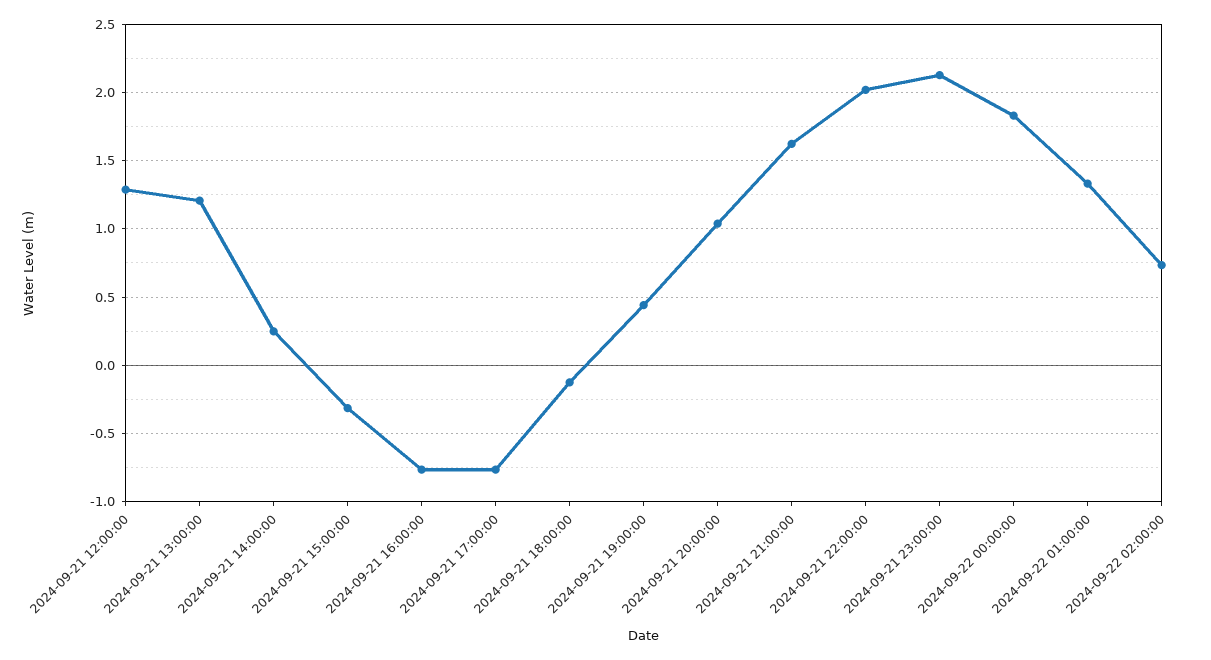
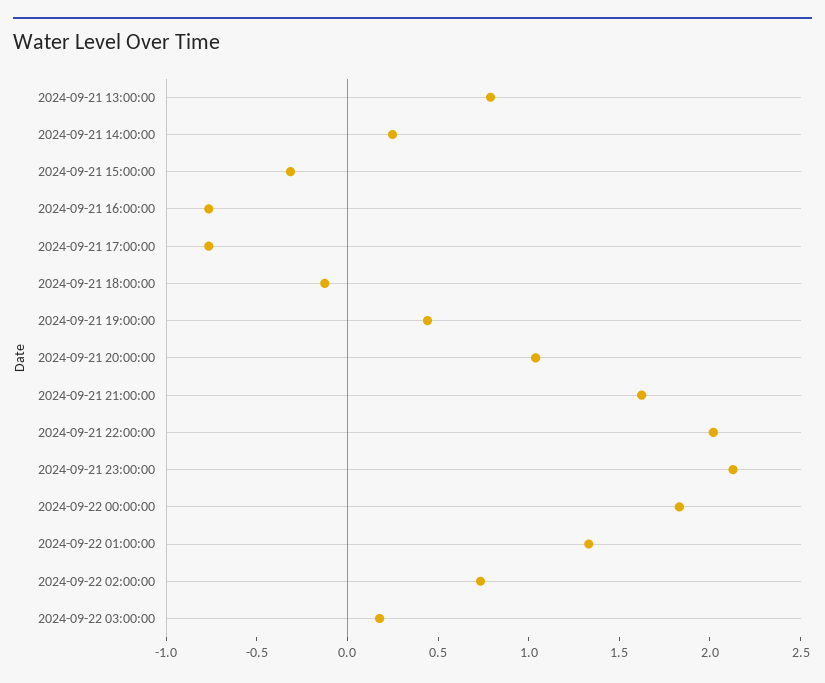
2024-09-21 12:00:00: 1.3 -> none
2024-09-21 13:00:00: 1.2 -> 0.8
2024-09-22 03:00:00: none -> 0.2

